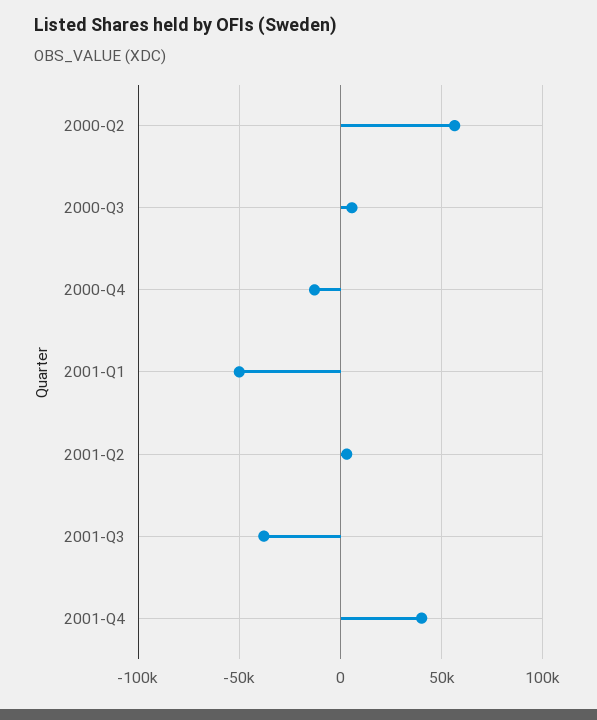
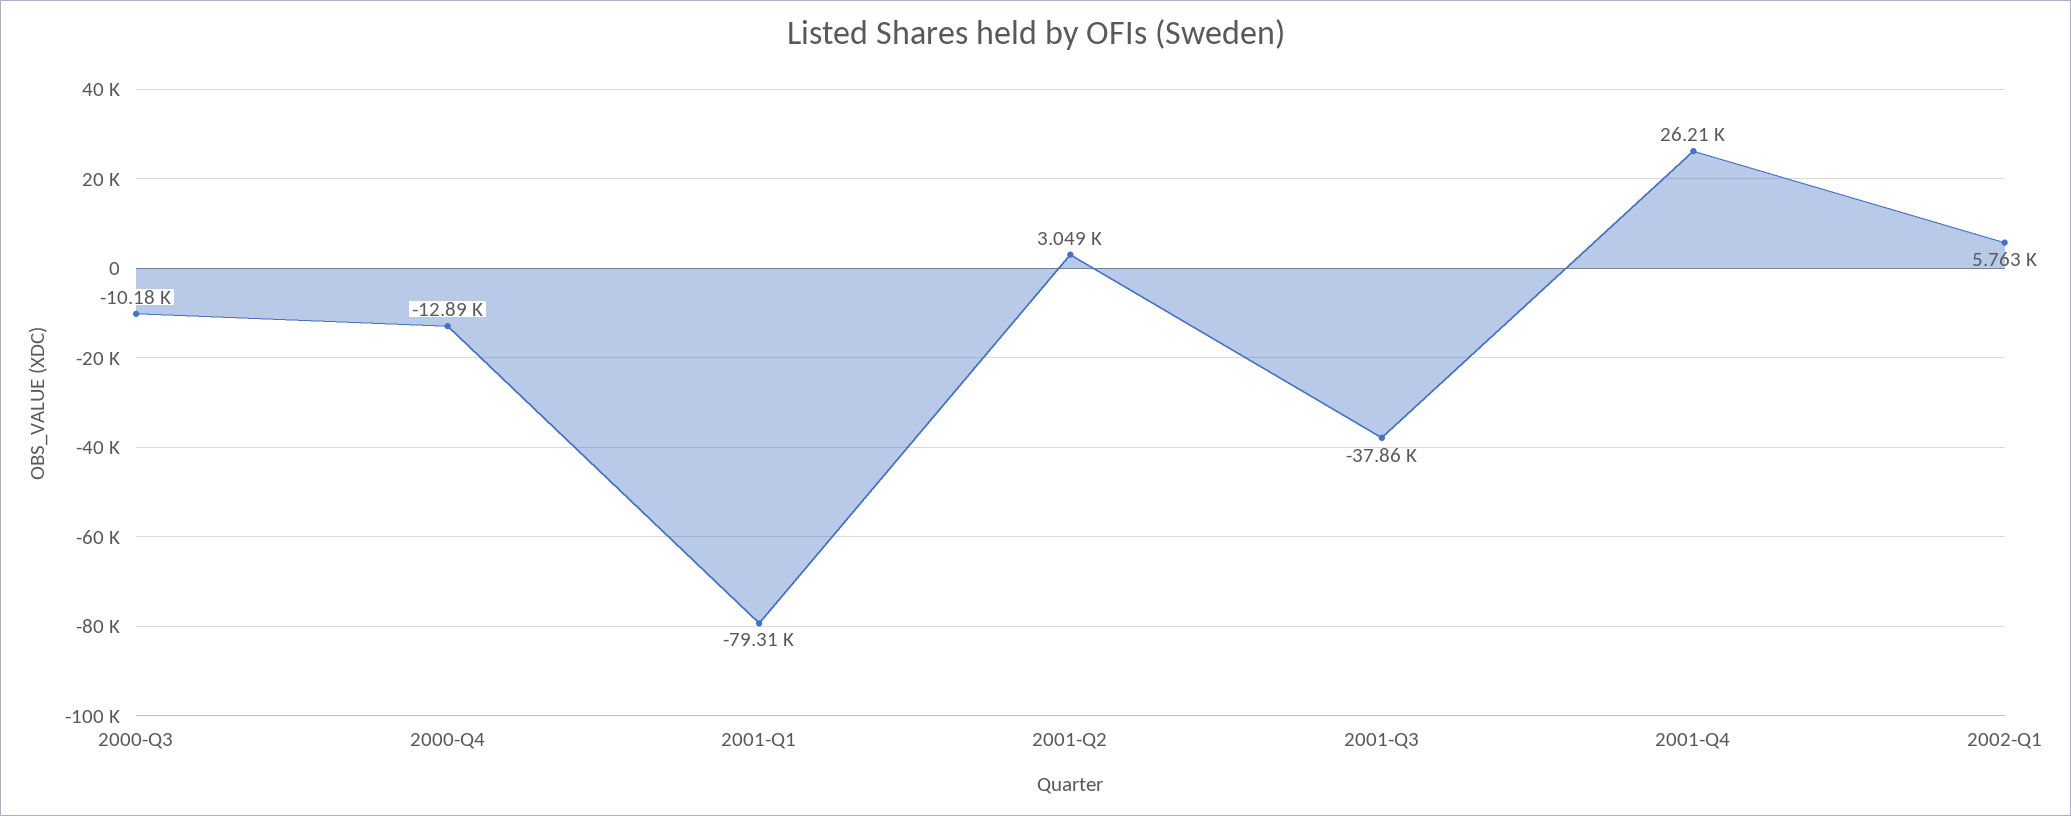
2000-Q2: 55000 -> none
2000-Q3: 5000 -> -10180
2001-Q1: -50000 -> -79310
2001-Q4: 40000 -> 26210
2002-Q1: none -> 5763

